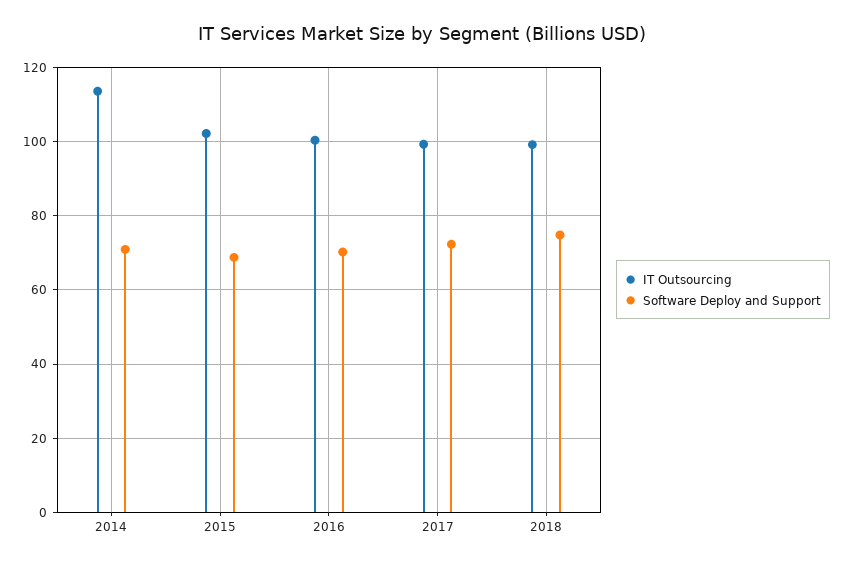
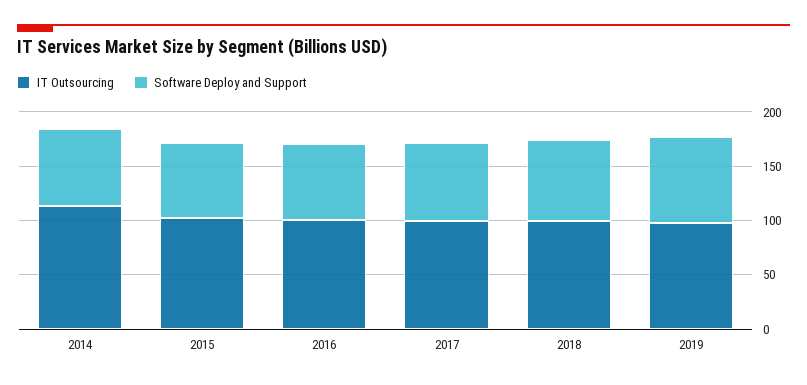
IT Outsourcing, 2019: none -> 100
Software Deploy and Support, 2019: none -> 80

